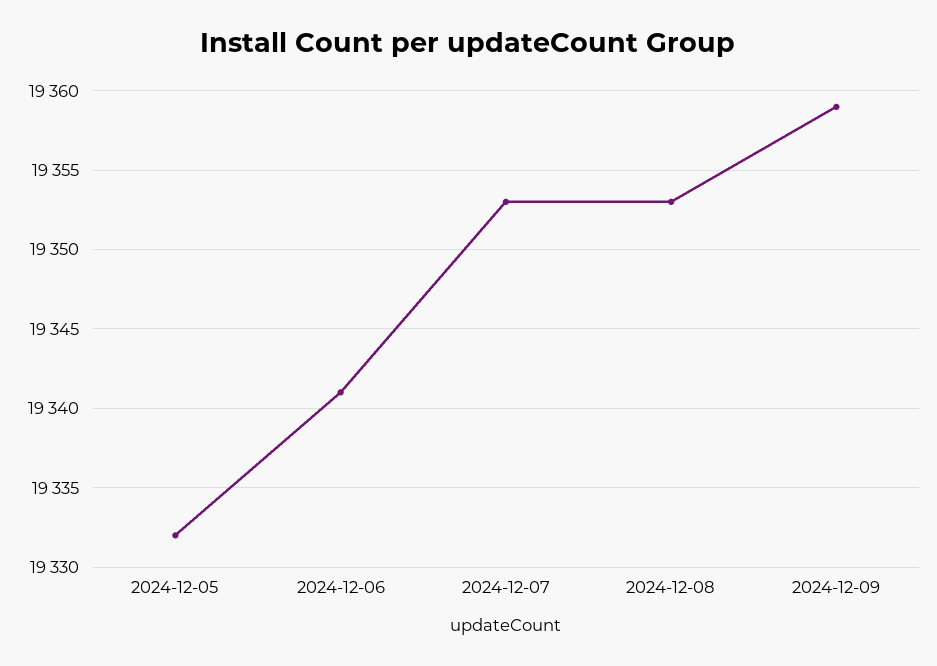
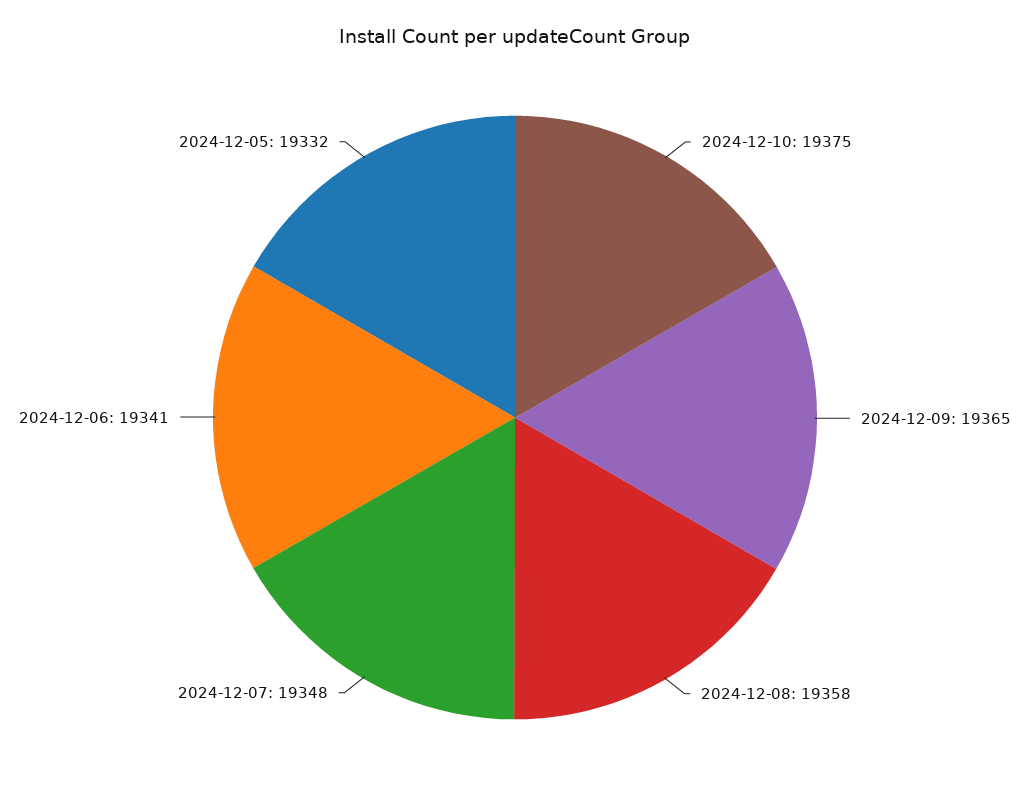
2024-12-07: 19353 -> 19348
2024-12-08: 19353 -> 19358
2024-12-09: 19359 -> 19365
2024-12-10: none -> 19375

